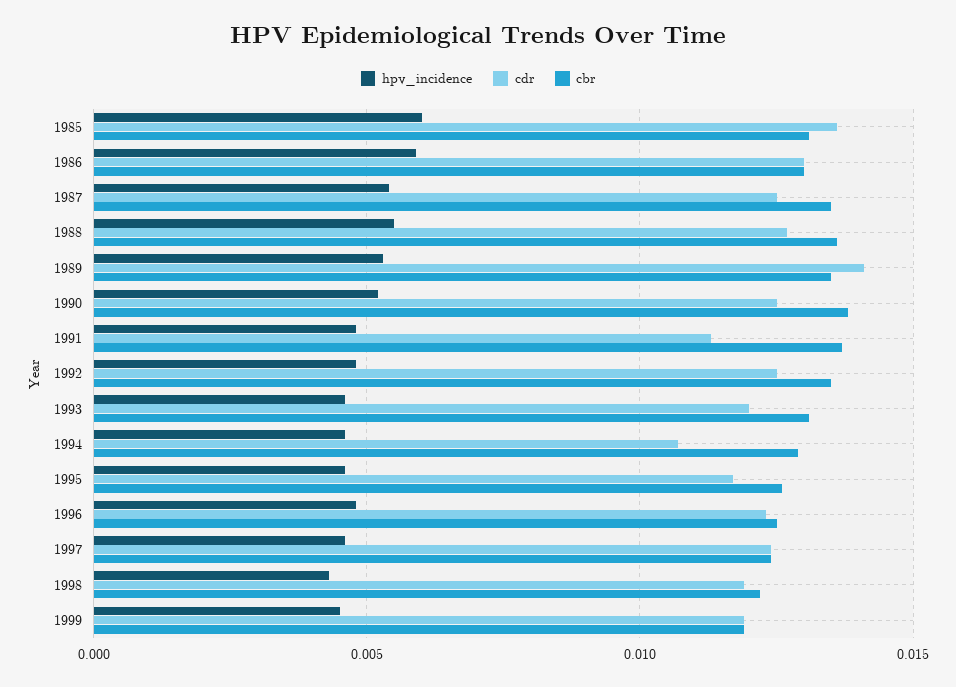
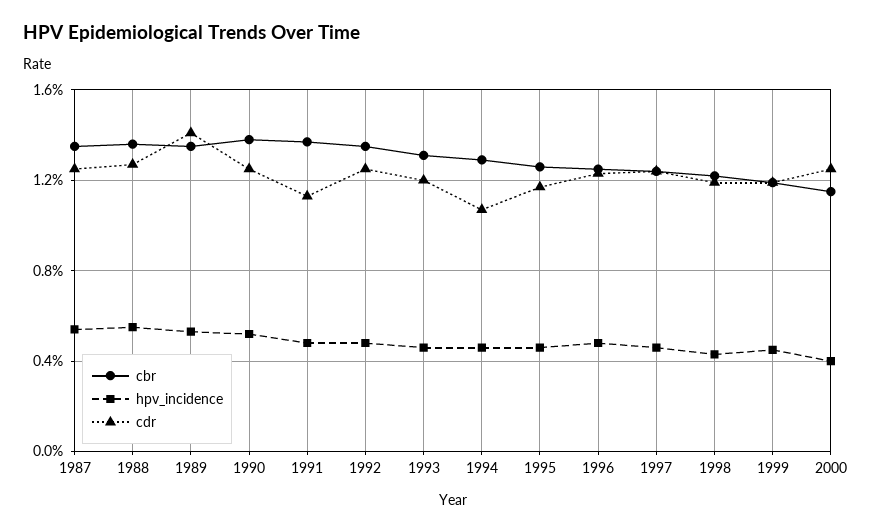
hpv_incidence, 1985: 0.006 -> none
cdr, 1985: 0.0135 -> none
cbr, 1985: 0.013 -> none
hpv_incidence, 1986: 0.006 -> none
cdr, 1986: 0.013 -> none
cbr, 1986: 0.013 -> none
cbr, 2000: none -> 0.0115
hpv_incidence, 2000: none -> 0.004
cdr, 2000: none -> 0.0125

